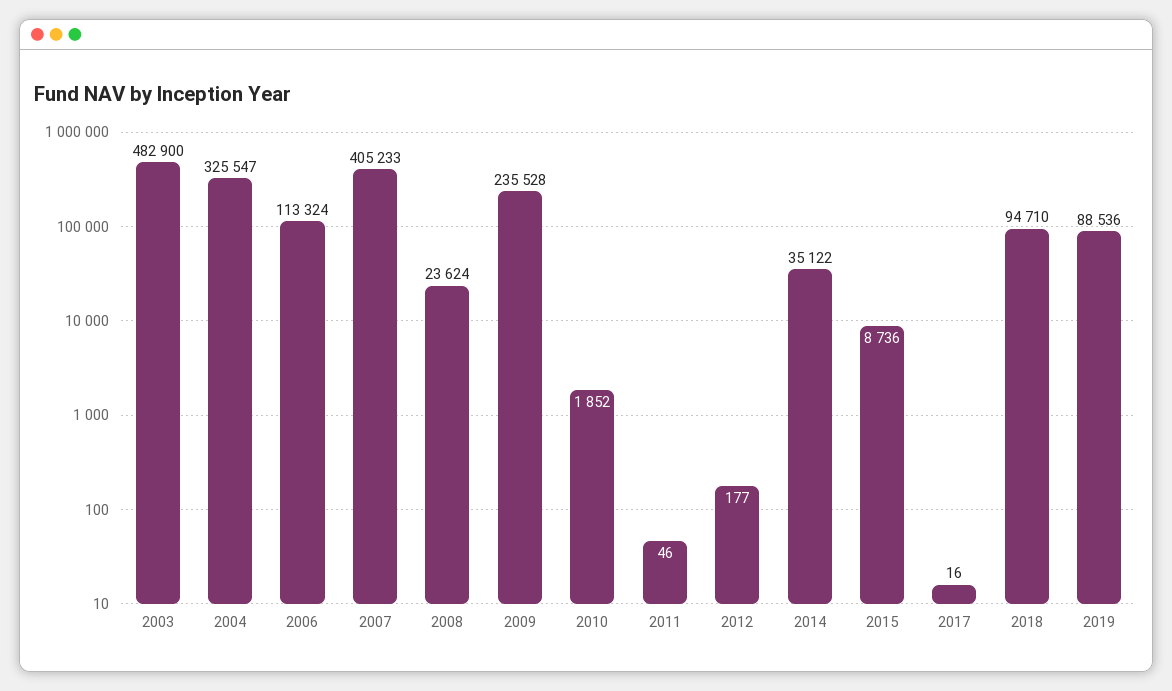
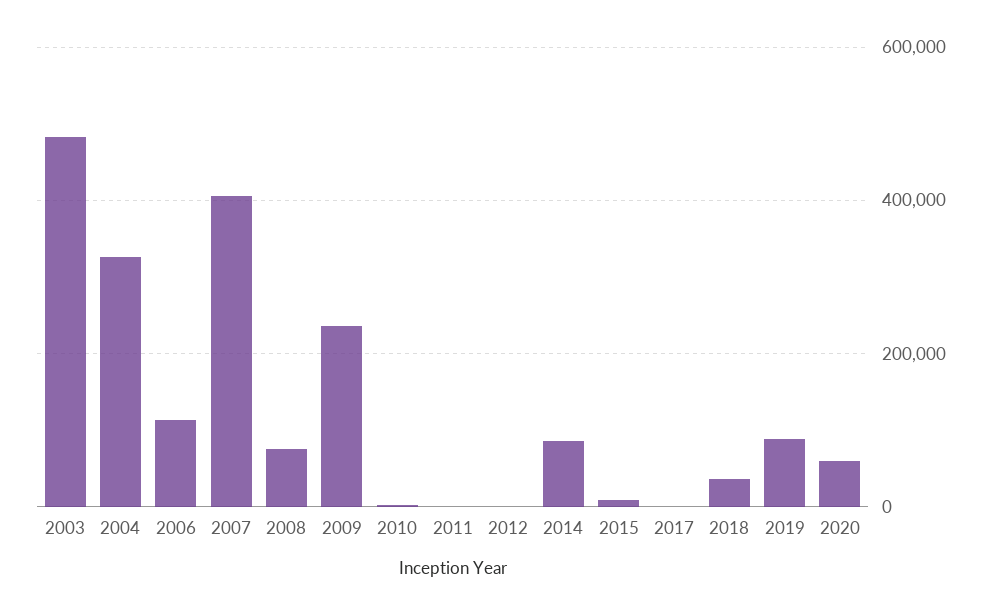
2008: 23624 -> 80000
2014: 35122 -> 80000
2018: 94710 -> 40000
2020: none -> 60000

